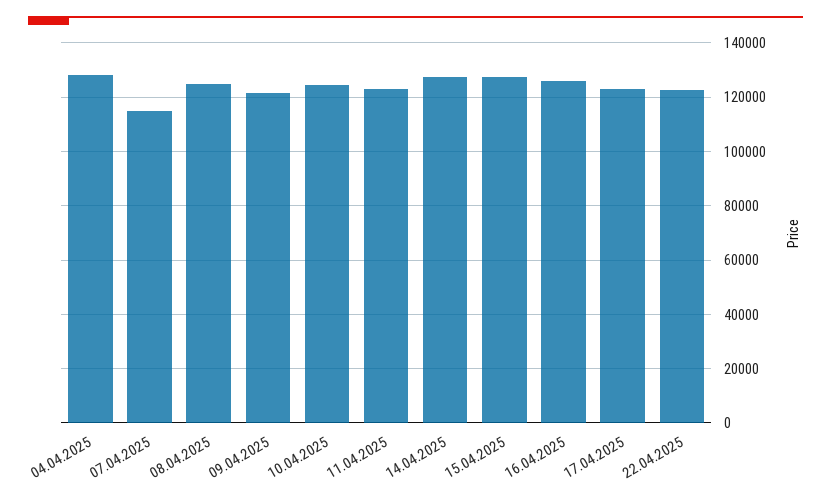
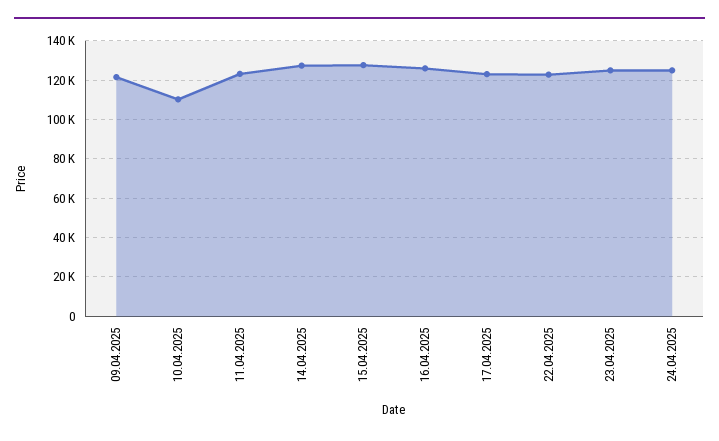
04.04.2025: 127500 -> none
07.04.2025: 115000 -> none
08.04.2025: 125000 -> none
10.04.2025: 125000 -> 110000
23.04.2025: none -> 125000
24.04.2025: none -> 125000

